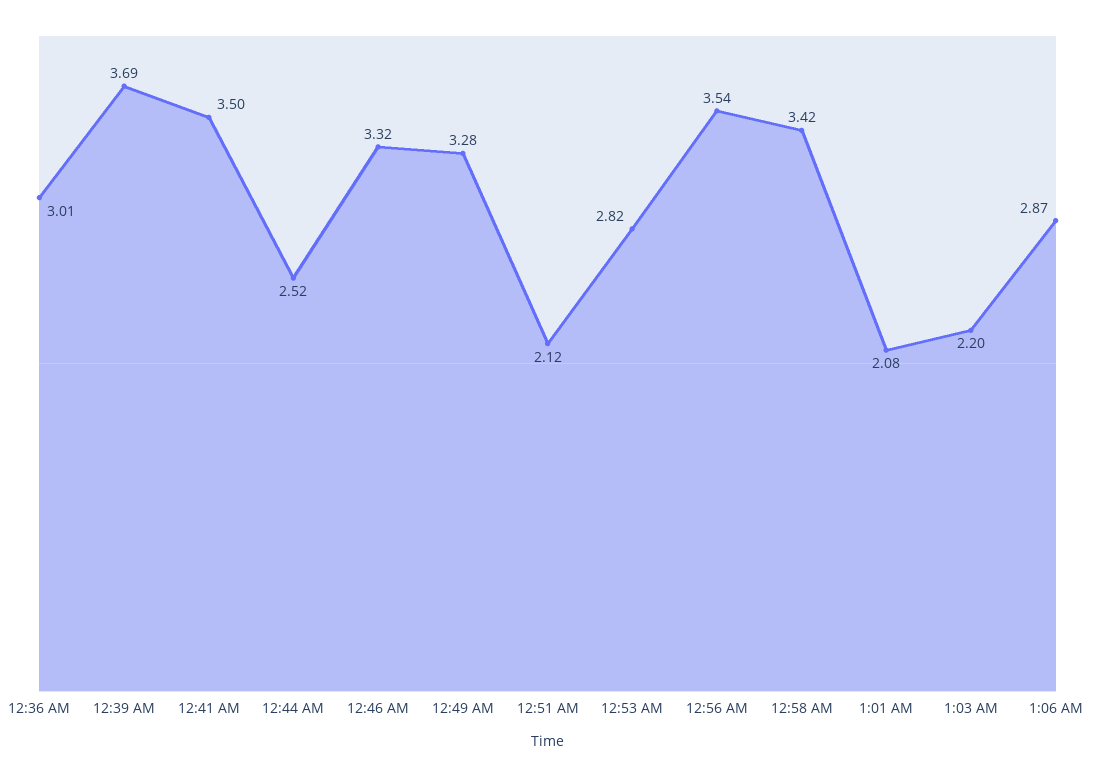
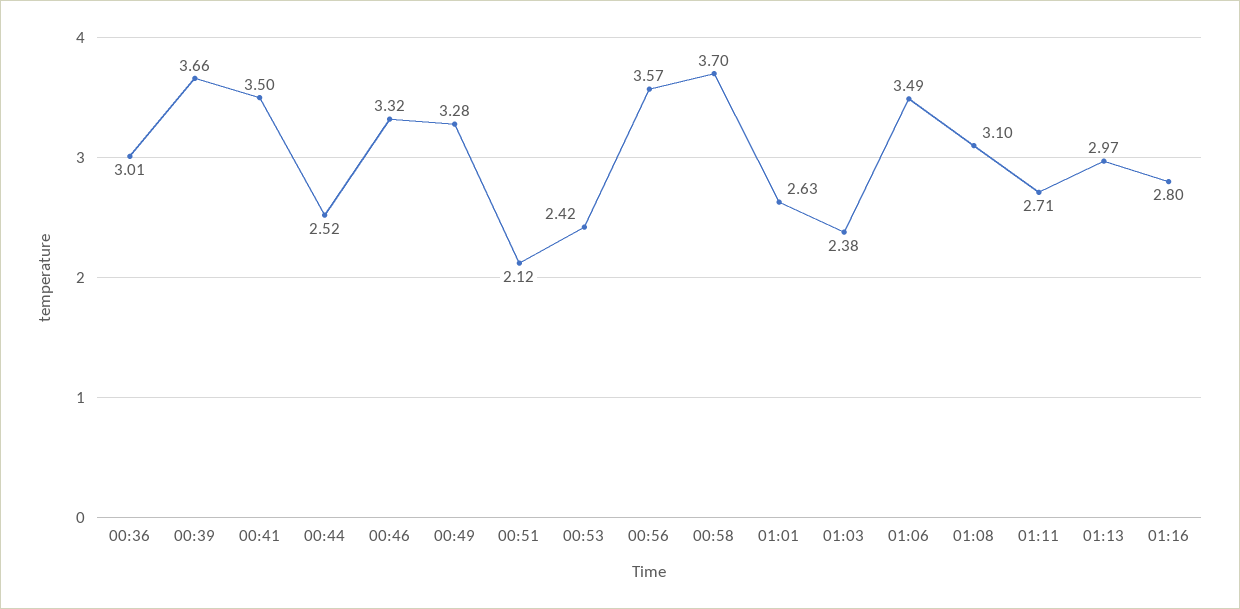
12:39 AM: 3.69 -> 3.66
12:53 AM: 2.82 -> 2.42
12:56 AM: 3.54 -> 3.57
12:58 AM: 3.42 -> 3.7
1:01 AM: 2.08 -> 2.63
1:03 AM: 2.2 -> 2.38
1:06 AM: 2.87 -> 3.49
01:08: none -> 3.1
01:11: none -> 2.71
01:13: none -> 2.97
01:16: none -> 2.8

